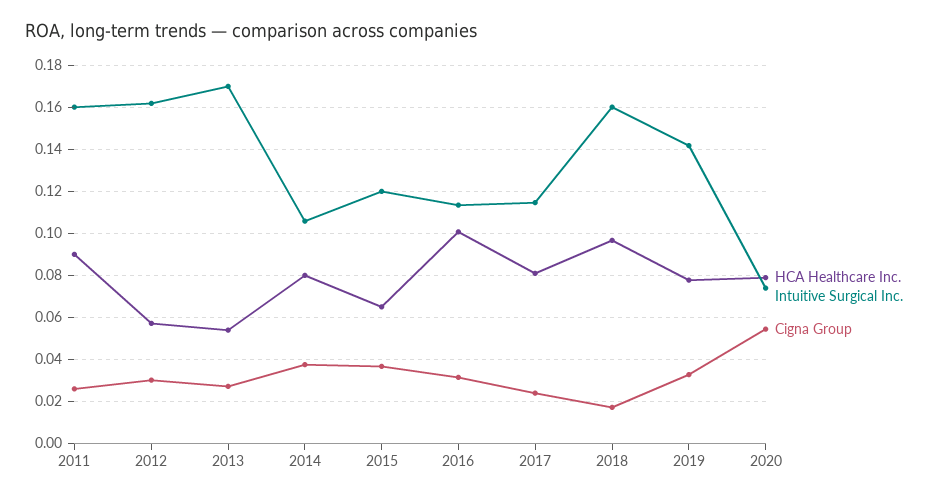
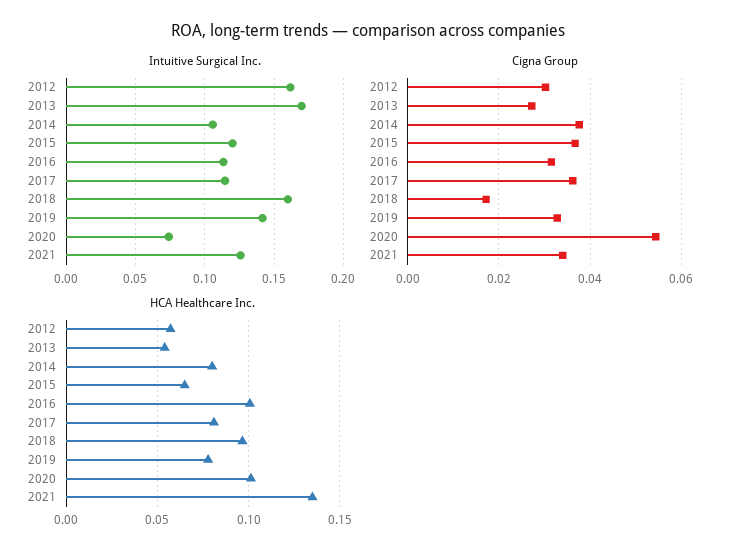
HCA Healthcare Inc., 2011: 0.09 -> none
Intuitive Surgical Inc., 2011: 0.16 -> none
Cigna Group, 2011: 0.025 -> none
Cigna Group, 2017: 0.025 -> 0.036
HCA Healthcare Inc., 2020: 0.08 -> 0.1
Intuitive Surgical Inc., 2021: none -> 0.125
Cigna Group, 2021: none -> 0.034
HCA Healthcare Inc., 2021: none -> 0.135

